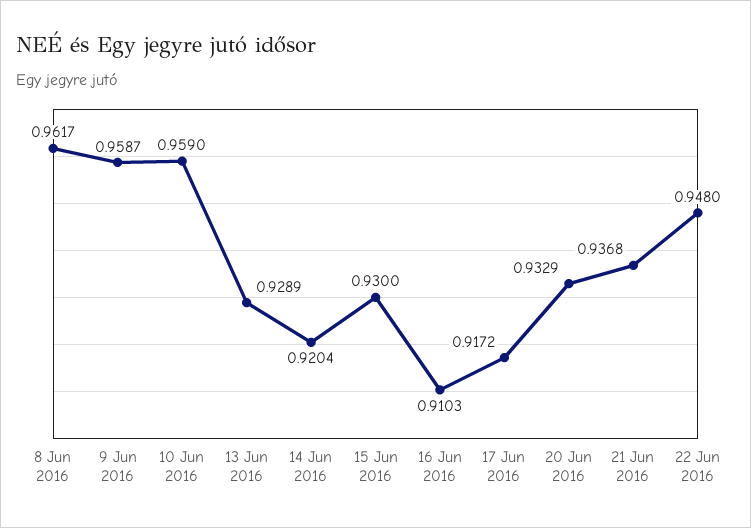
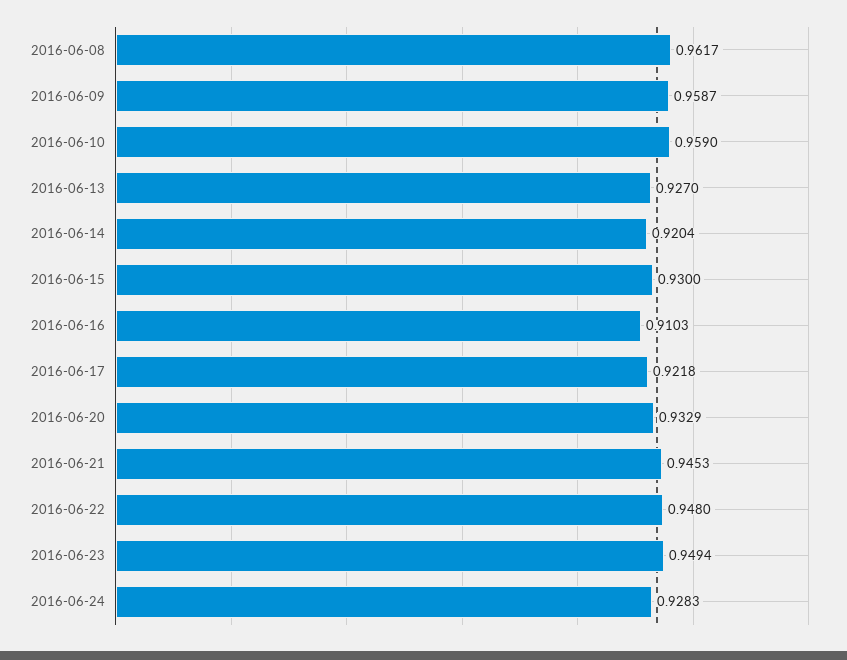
13 Jun 2016: 0.9289 -> 0.927
17 Jun 2016: 0.9172 -> 0.9218
21 Jun 2016: 0.9368 -> 0.9453
2016-06-23: none -> 0.9494
2016-06-24: none -> 0.9283

